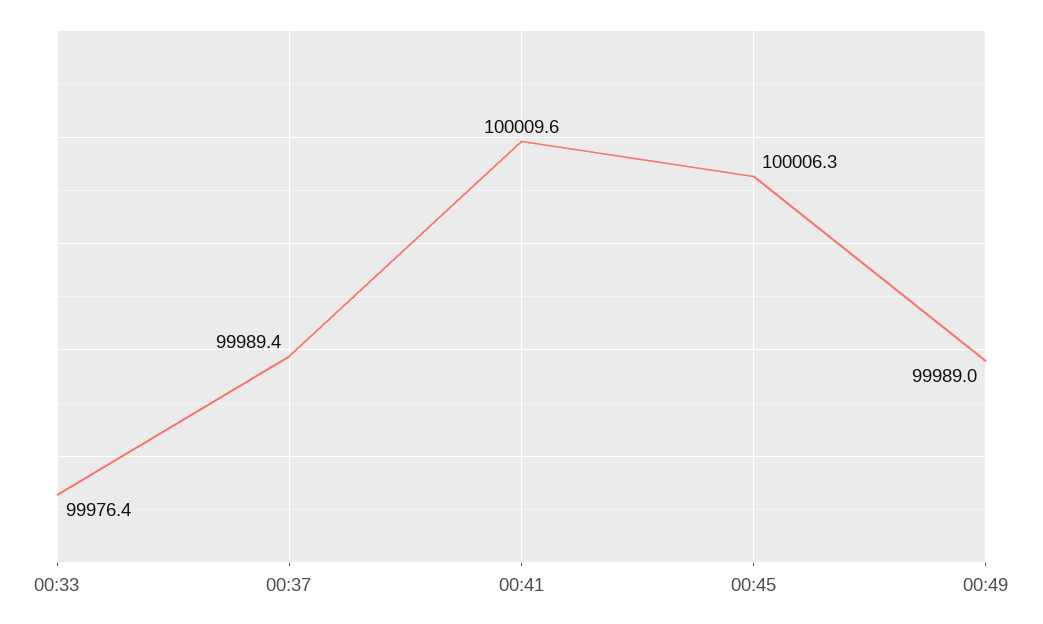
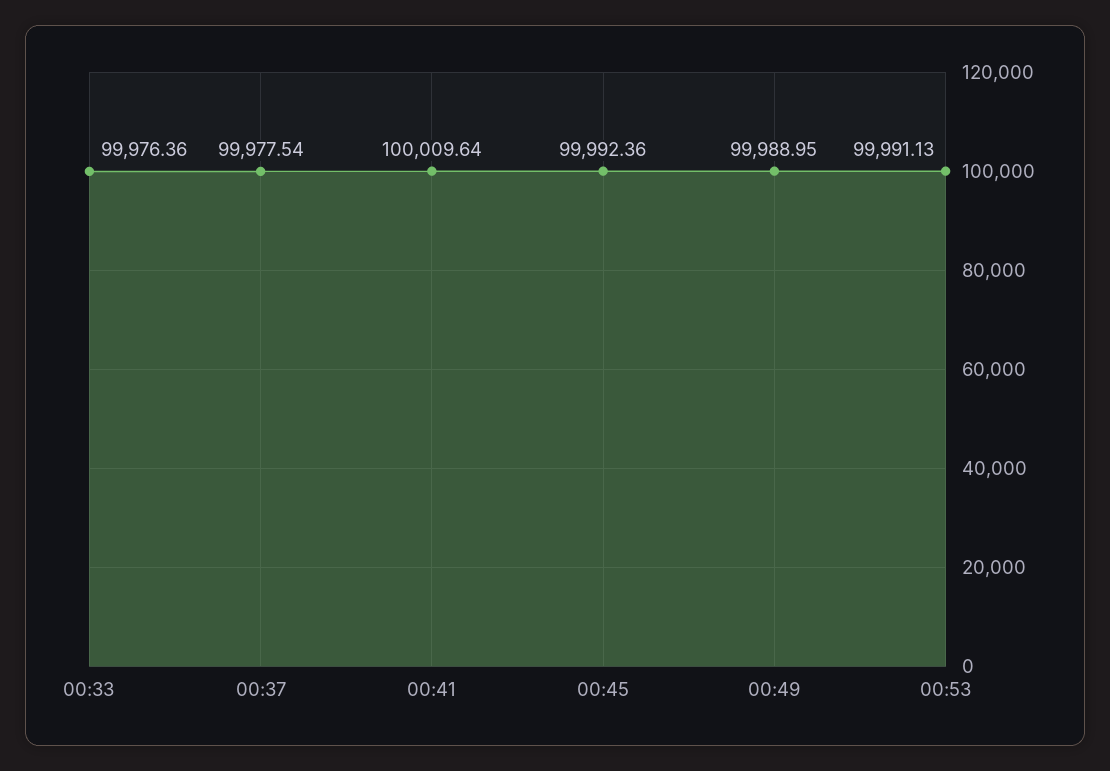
00:37: 99989.4 -> 99977.54
00:45: 100006.3 -> 99992.36
00:53: none -> 99991.13

